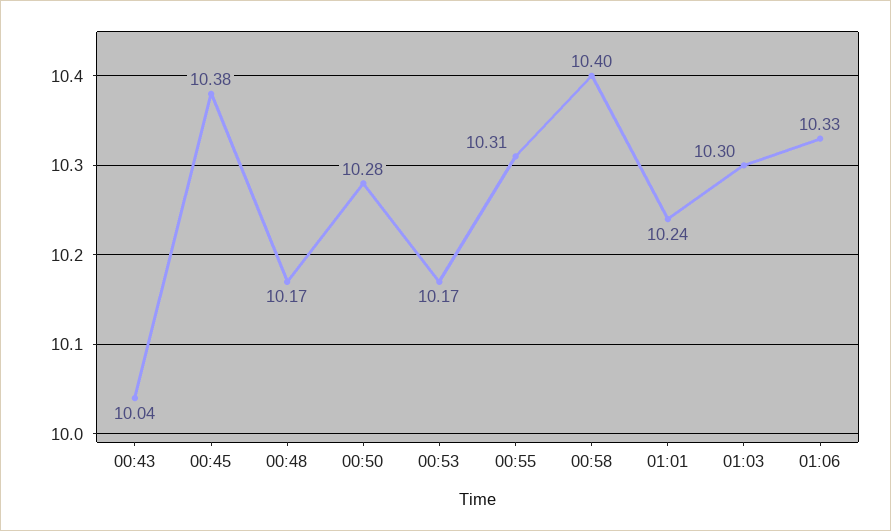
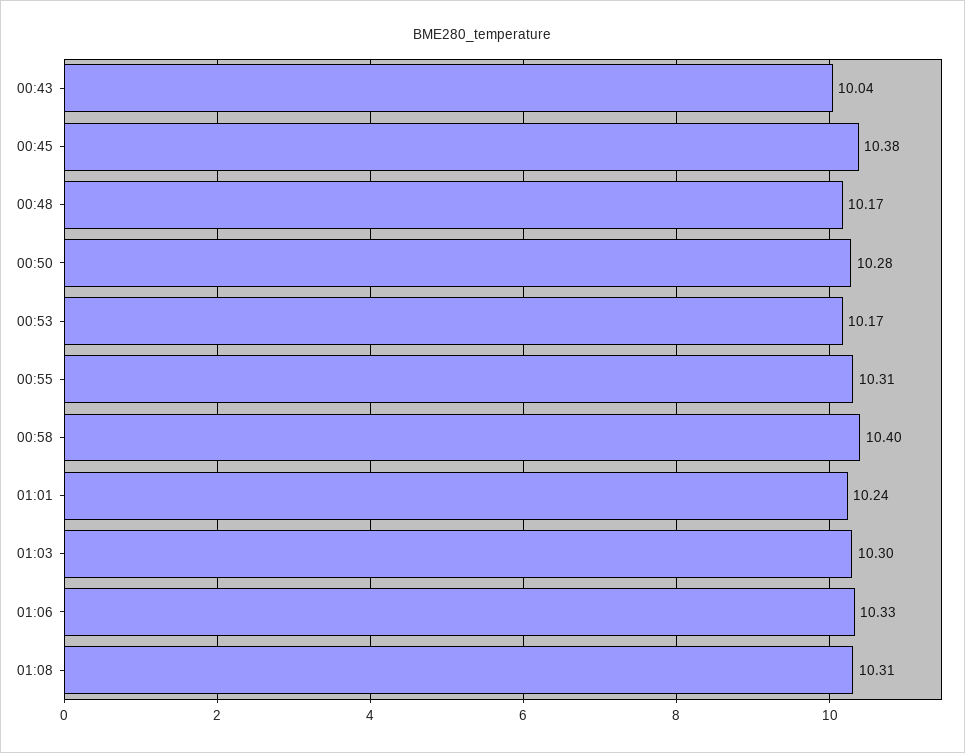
01:08: none -> 10.31

